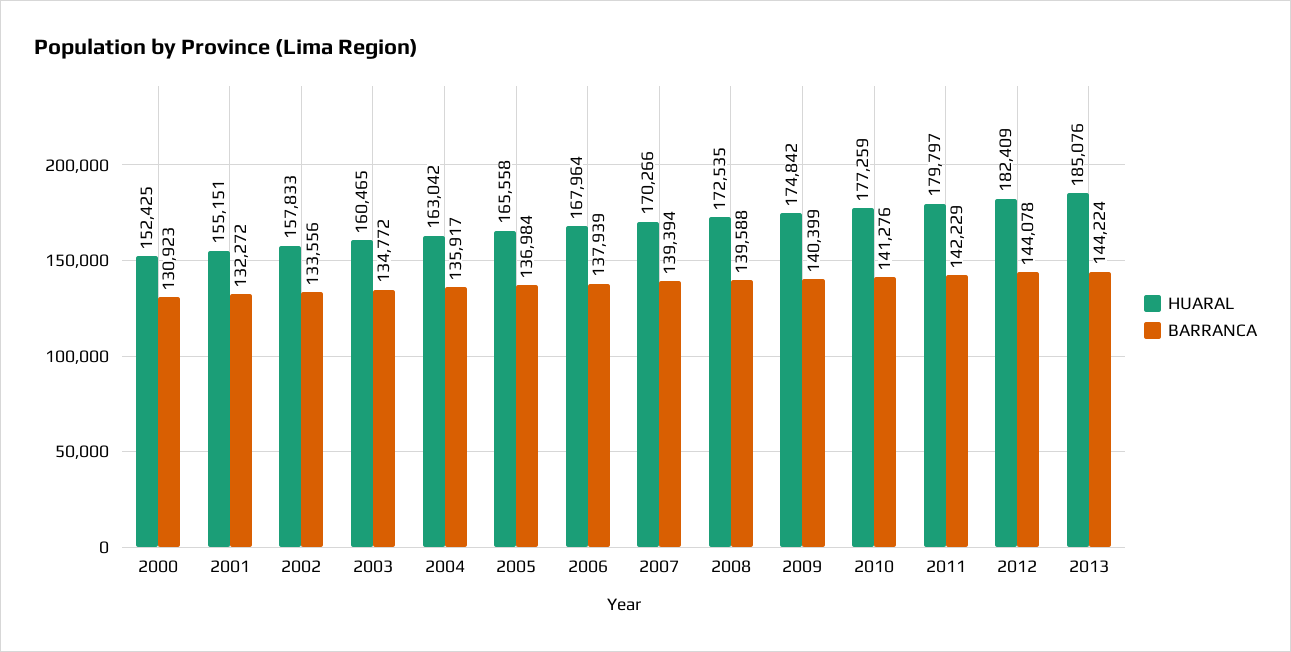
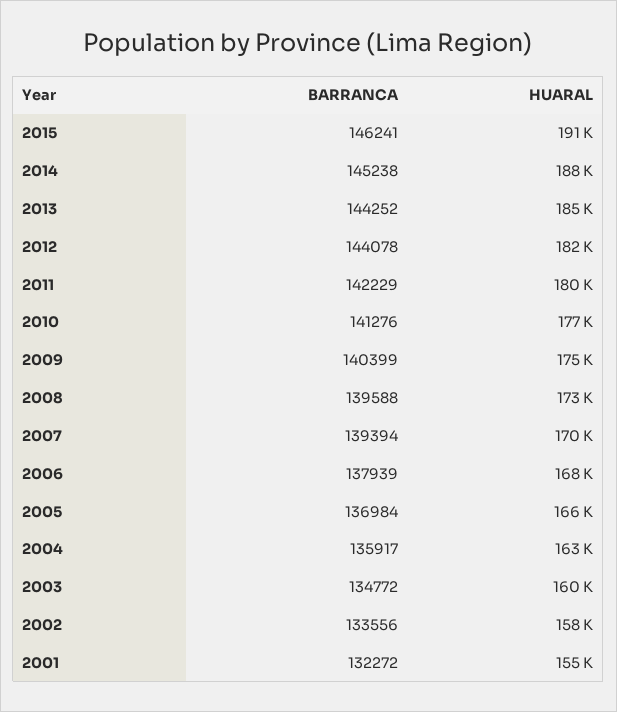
HUARAL, 2000: 152425 -> none
BARRANCA, 2000: 130923 -> none
BARRANCA, 2013: 144224 -> 144252
BARRANCA, 2015: none -> 146241
HUARAL, 2015: none -> 191000
BARRANCA, 2014: none -> 145238
HUARAL, 2014: none -> 188000

